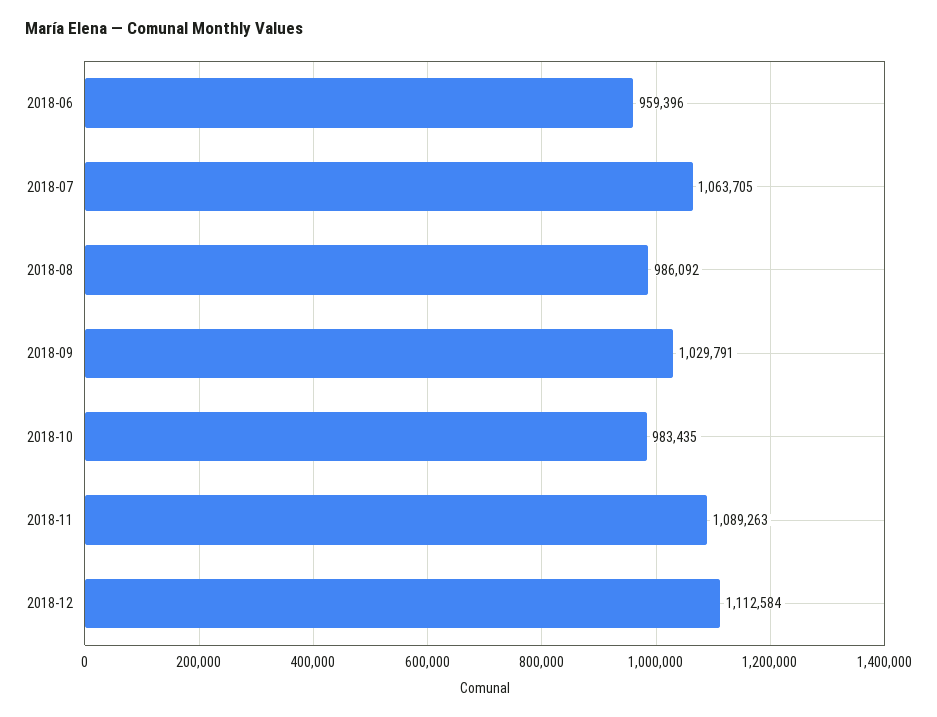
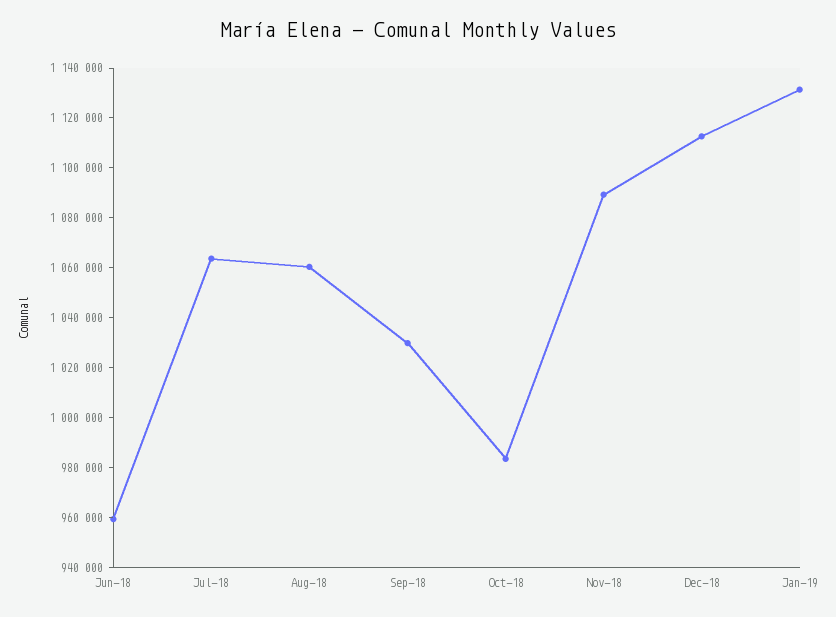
2018-08: 986092 -> 1060000
Jan-19: none -> 1130000

